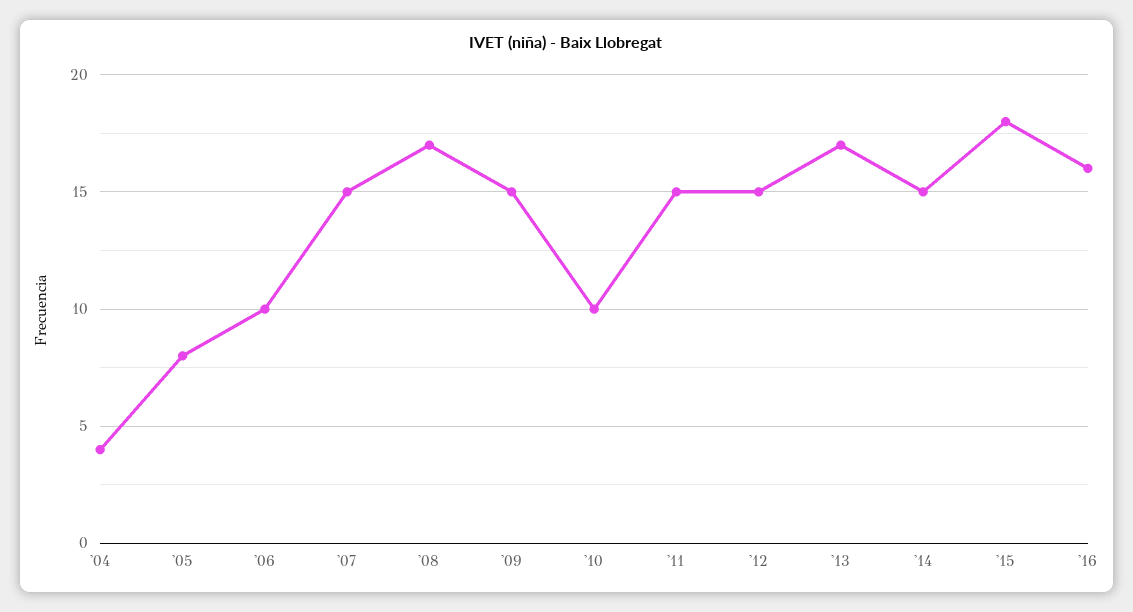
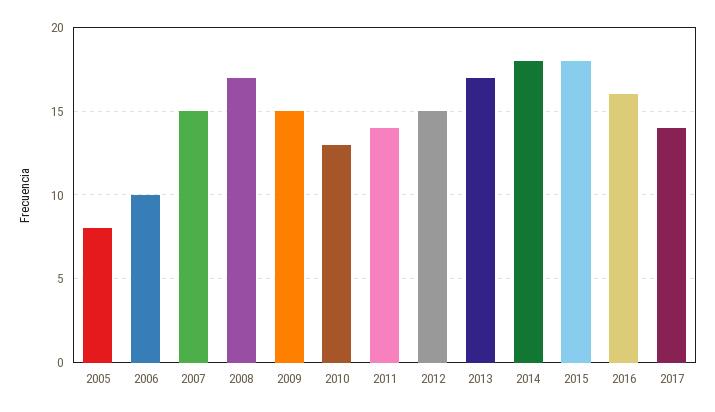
'04: 4 -> none
'10: 10 -> 13
'11: 15 -> 14
'14: 15 -> 18
2017: none -> 14

